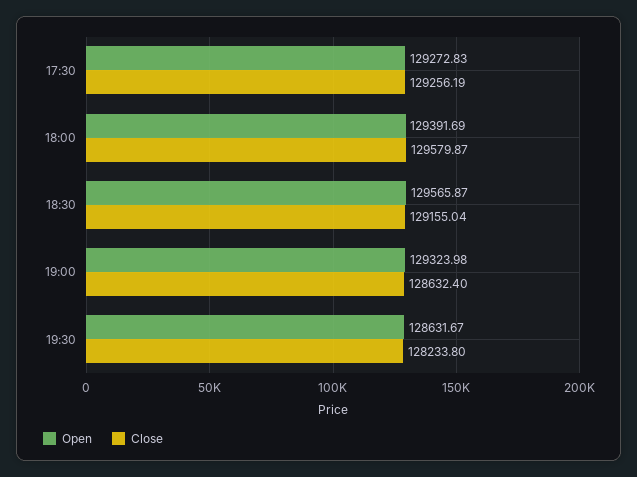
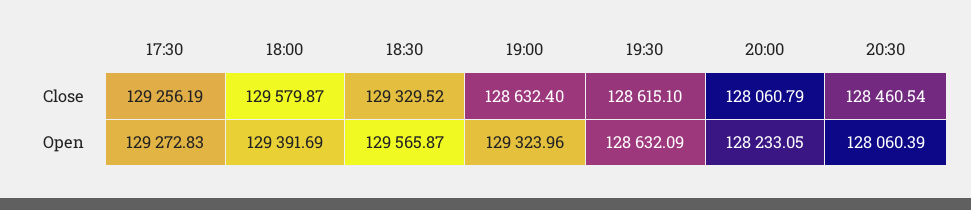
Close, 18:30: 129155.04 -> 129329.52
Open, 19:00: 129323.98 -> 129323.96
Open, 19:30: 128631.67 -> 128632.09
Close, 19:30: 128233.8 -> 128615.1
Close, 20:00: none -> 128060.79
Close, 20:30: none -> 128460.54
Open, 20:00: none -> 128233.05
Open, 20:30: none -> 128060.39

